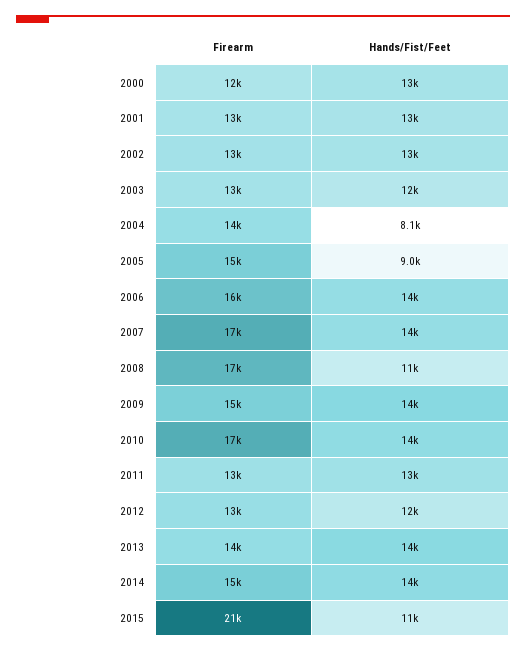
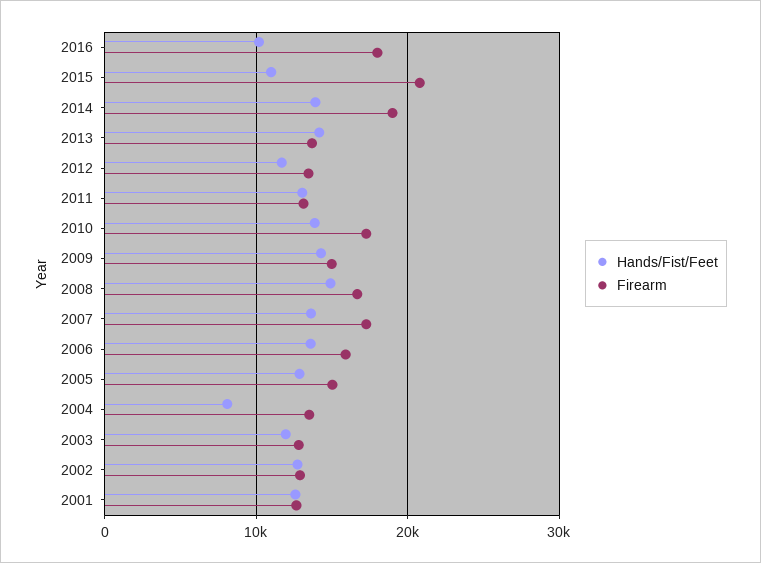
Firearm, 2000: 12000 -> none
Hands/Fist/Feet, 2000: 13000 -> none
Hands/Fist/Feet, 2005: 9000 -> 13000
Hands/Fist/Feet, 2008: 11000 -> 15000
Firearm, 2014: 15000 -> 19000
Hands/Fist/Feet, 2016: none -> 10000
Firearm, 2016: none -> 18000

